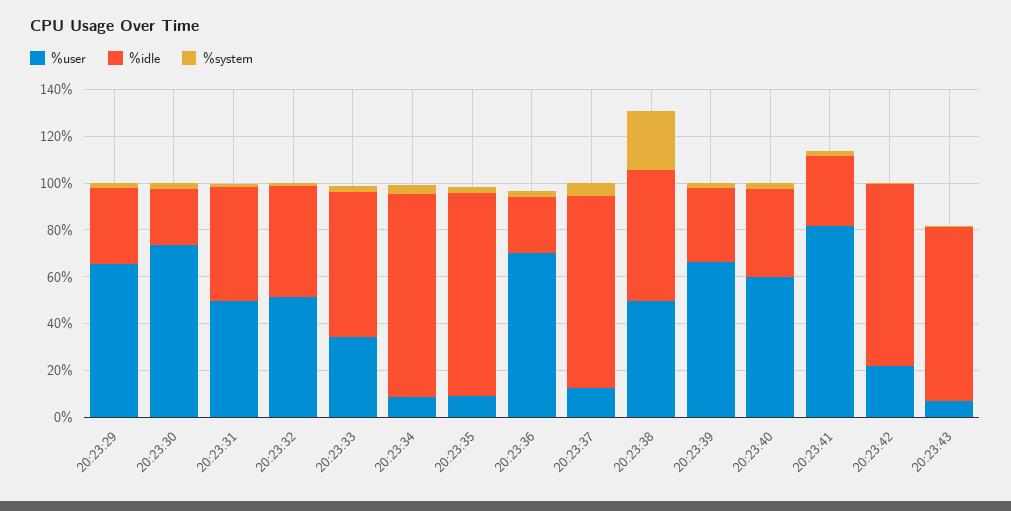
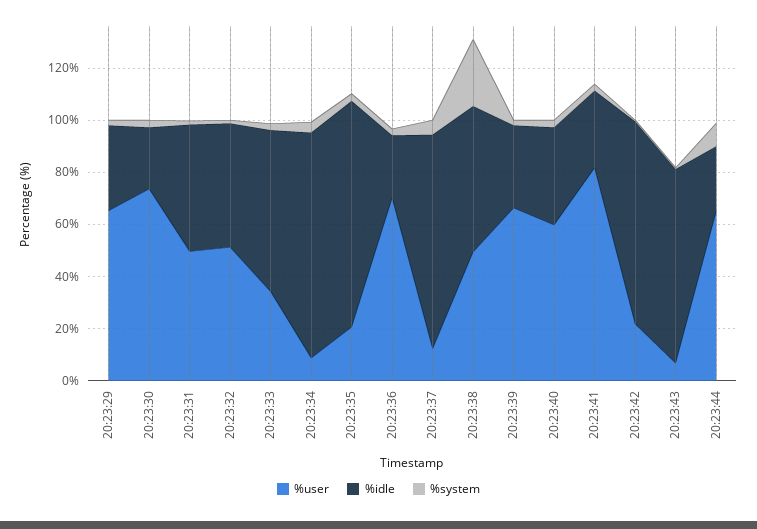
%user, 20:23:35: 10 -> 20
%user, 20:23:44: none -> 65
%idle, 20:23:44: none -> 25
%system, 20:23:44: none -> 10

